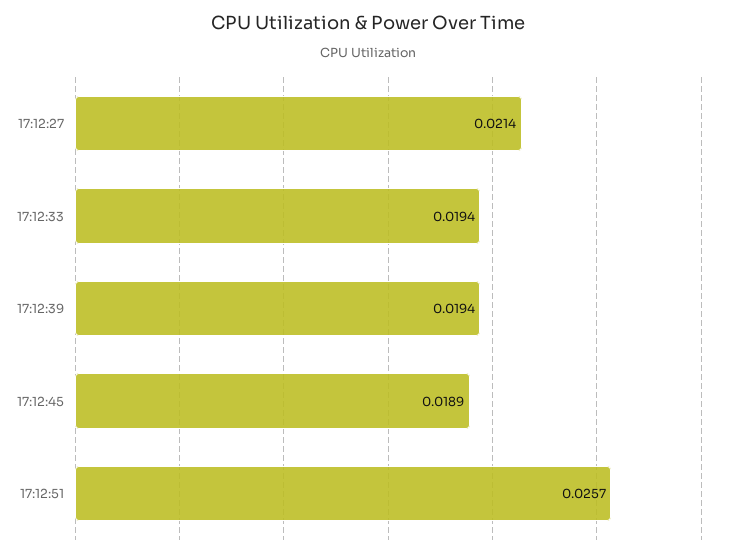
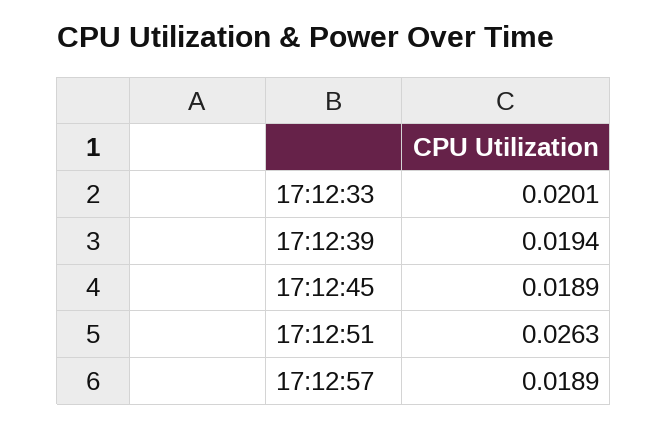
17:12:27: 0.0214 -> none
17:12:33: 0.0194 -> 0.0201
17:12:51: 0.0257 -> 0.0263
17:12:57: none -> 0.0189

